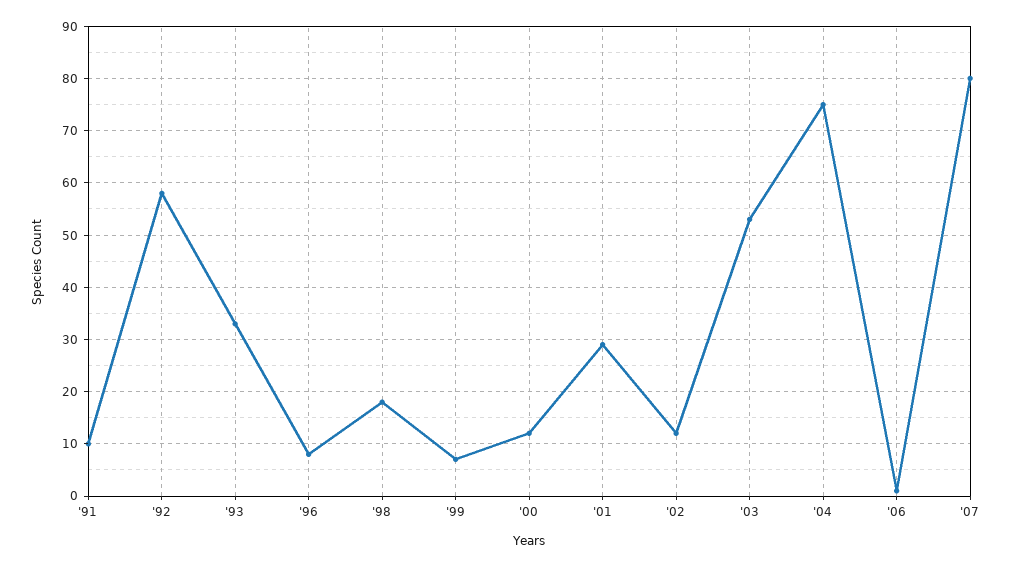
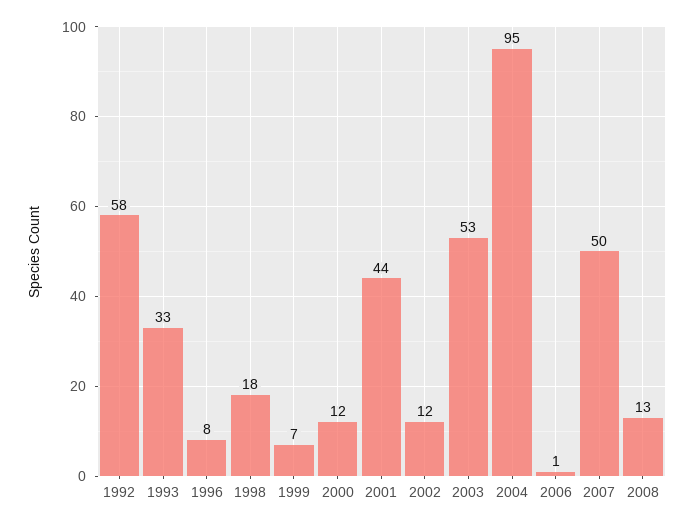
'91: 10 -> none
'01: 30 -> 44
'04: 75 -> 95
'07: 80 -> 50
2008: none -> 13

